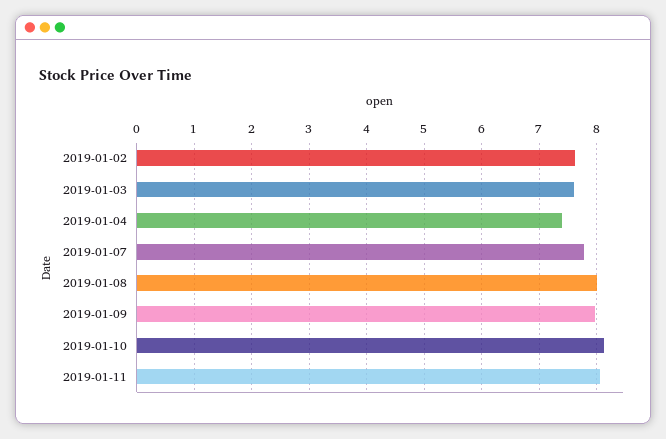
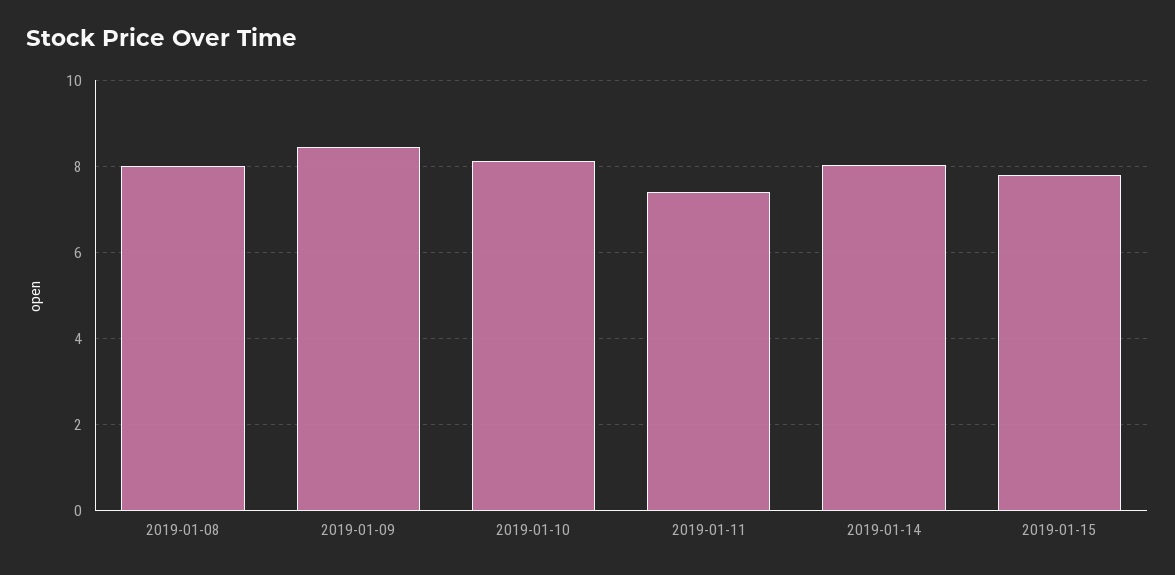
2019-01-02: 7.6 -> none
2019-01-03: 7.6 -> none
2019-01-04: 7.4 -> none
2019-01-07: 7.8 -> none
2019-01-09: 8 -> 8.4
2019-01-11: 8 -> 7.4
2019-01-14: none -> 8
2019-01-15: none -> 7.8

